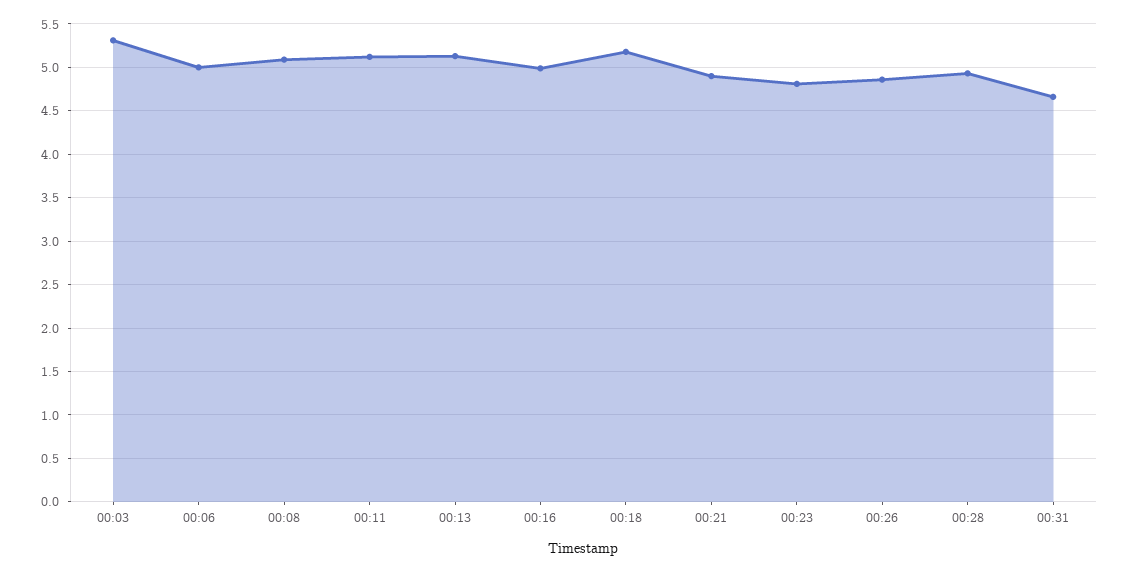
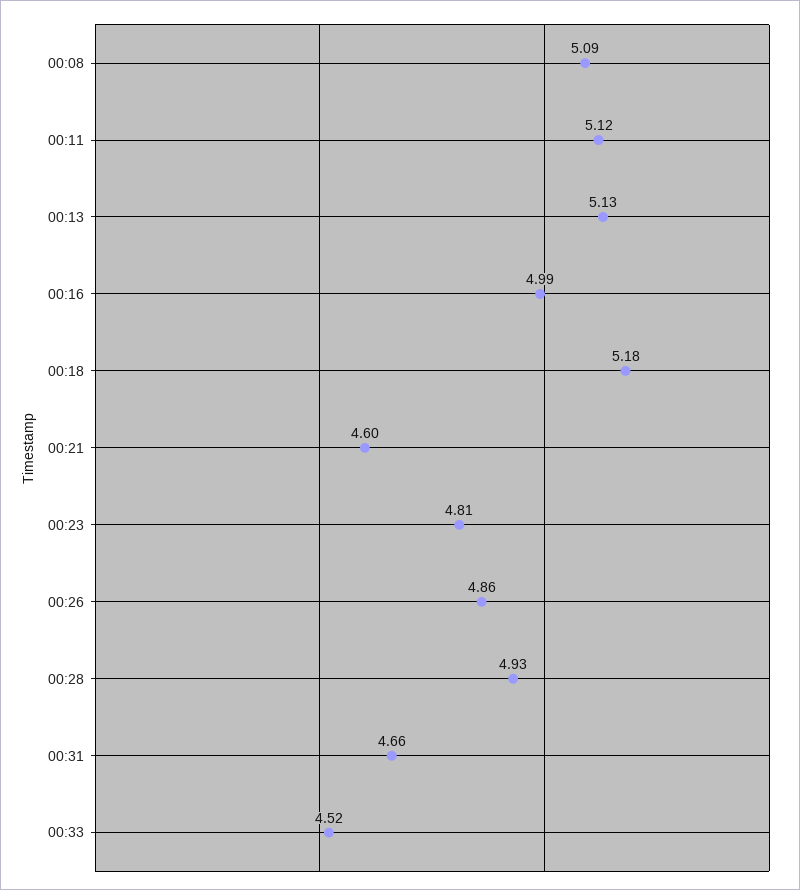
00:03: 5.3 -> none
00:06: 5 -> none
00:21: 4.9 -> 4.6
00:33: none -> 4.52

